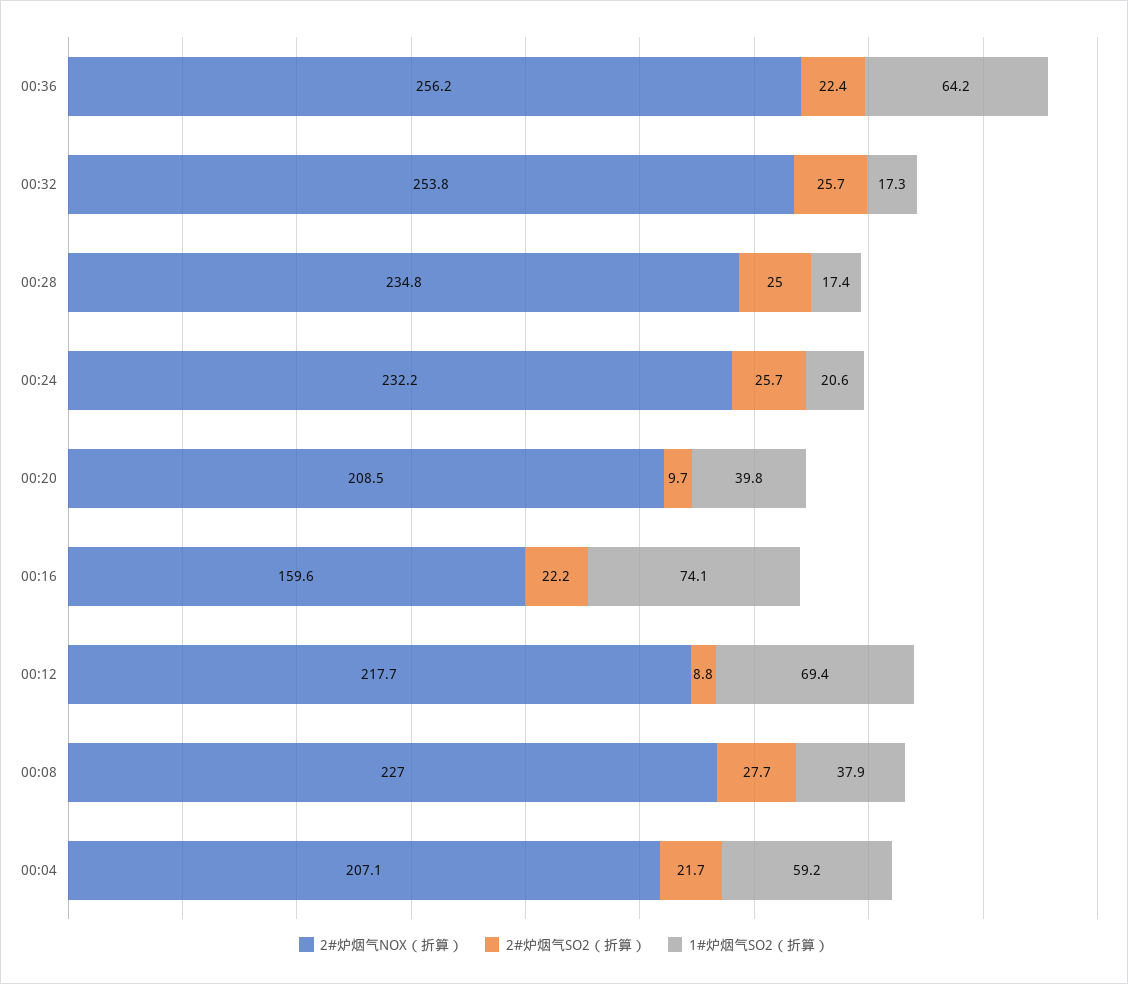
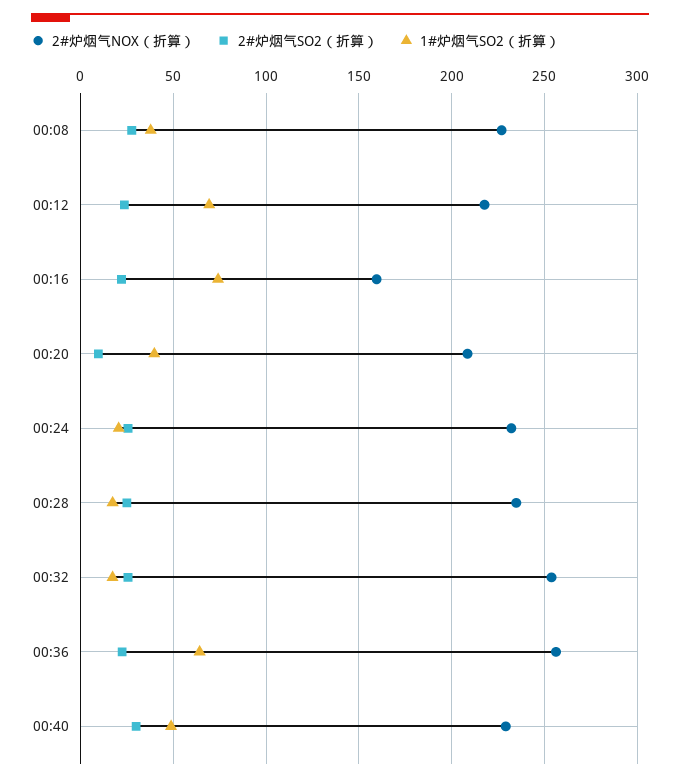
2#炉烟气SO2（折算）, 00:12: 8.8 -> 25
2#炉烟气NOX（折算）, 00:04: 207.1 -> none
2#炉烟气SO2（折算）, 00:04: 21.7 -> none
1#炉烟气SO2（折算）, 00:04: 59.2 -> none
2#炉烟气NOX（折算）, 00:40: none -> 230
2#炉烟气SO2（折算）, 00:40: none -> 30
1#炉烟气SO2（折算）, 00:40: none -> 50

